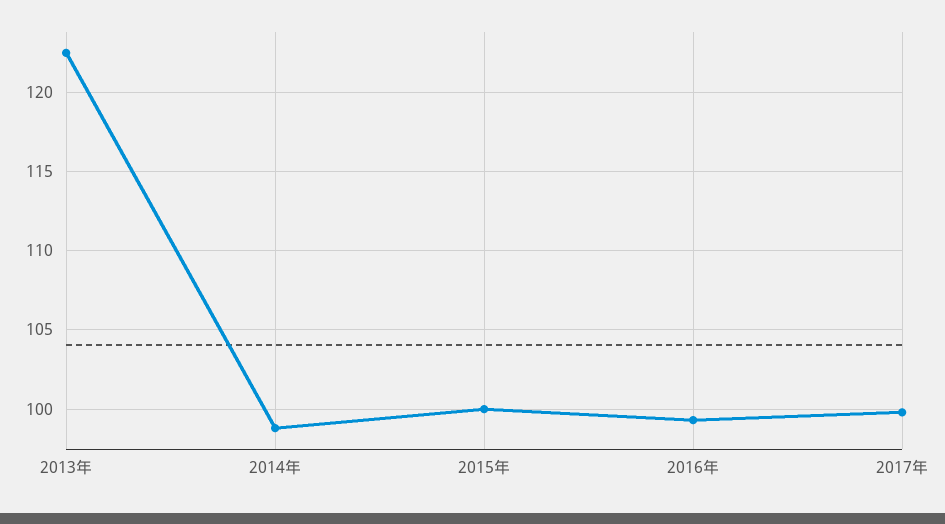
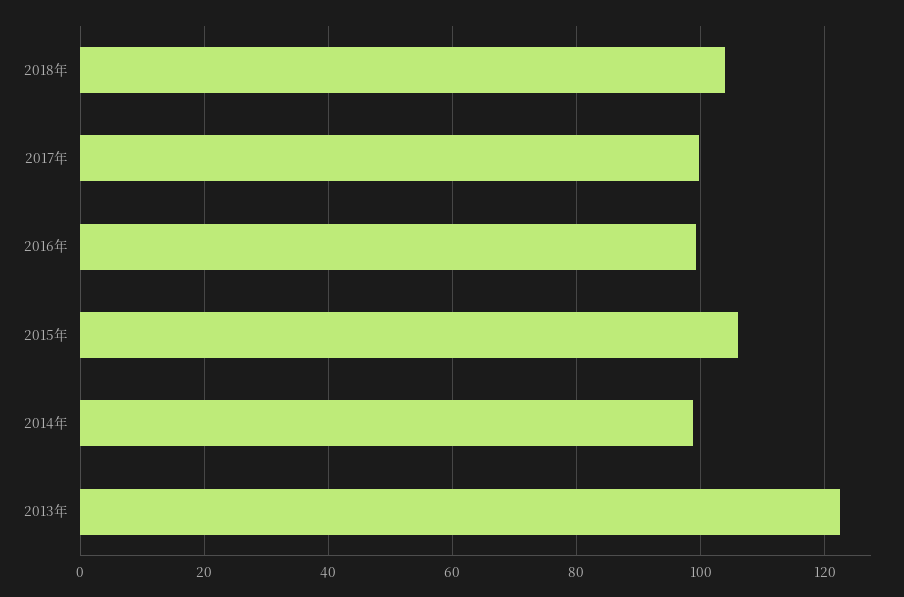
2015年: 100 -> 106
2018年: none -> 104

